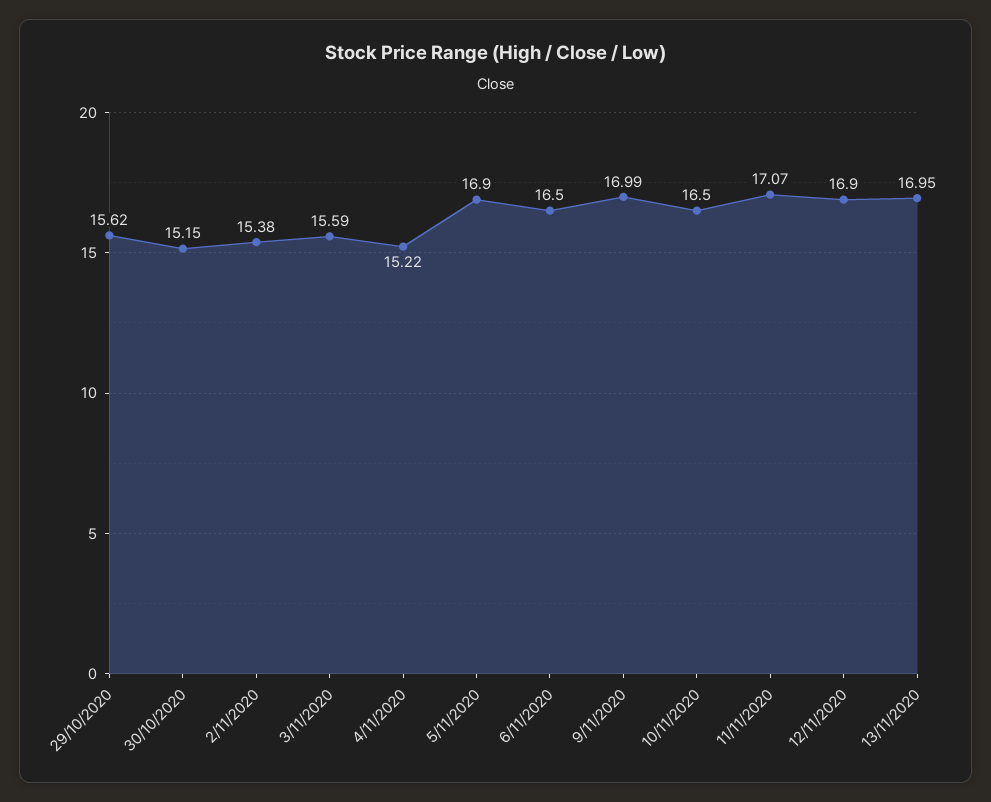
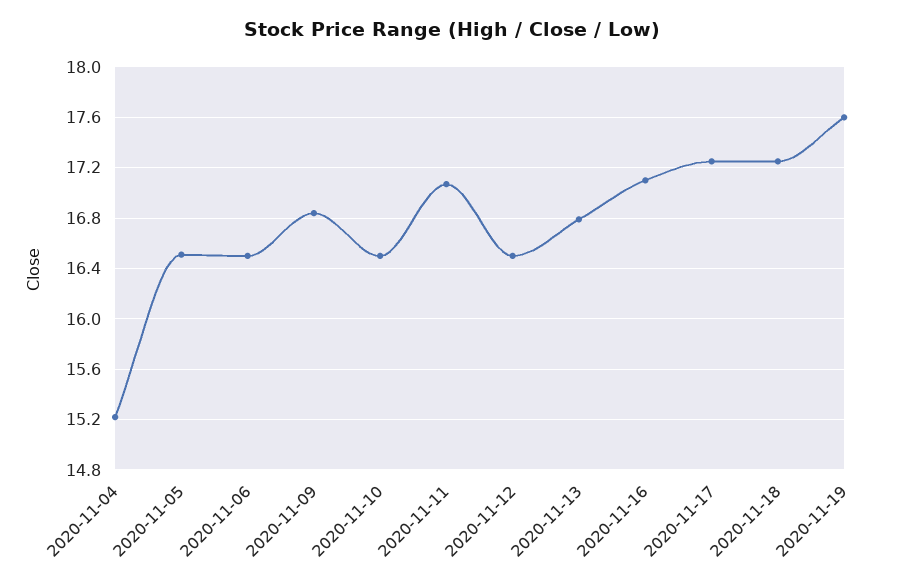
29/10/2020: 15.62 -> none
30/10/2020: 15.15 -> none
2/11/2020: 15.38 -> none
3/11/2020: 15.59 -> none
5/11/2020: 16.9 -> 16.5
9/11/2020: 16.99 -> 16.85
12/11/2020: 16.9 -> 16.5
13/11/2020: 16.95 -> 16.8
2020-11-16: none -> 17.1
2020-11-17: none -> 17.25
2020-11-18: none -> 17.25
2020-11-19: none -> 17.6

